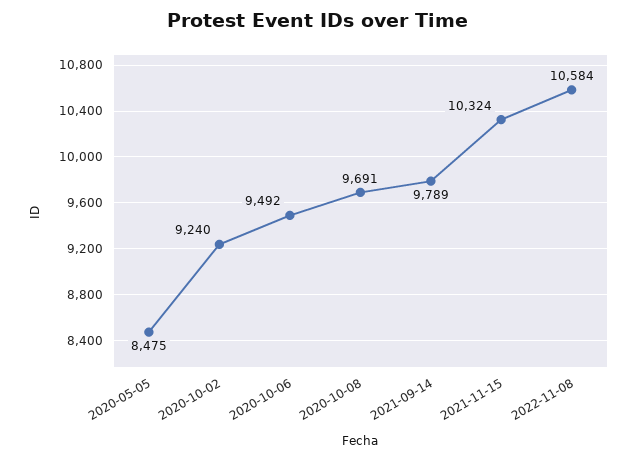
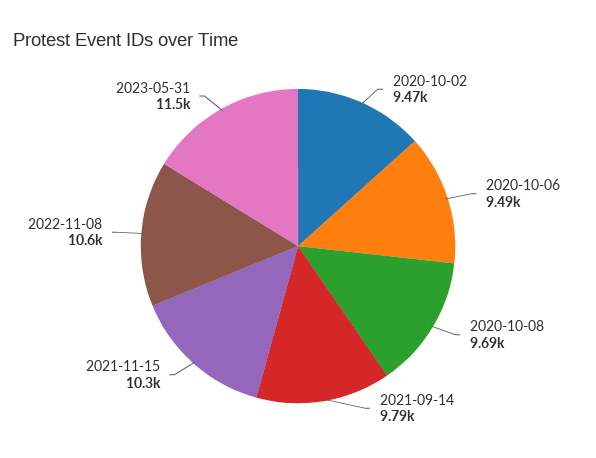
2020-05-05: 8475 -> none
2020-10-02: 9240 -> 9470
2023-05-31: none -> 11500

